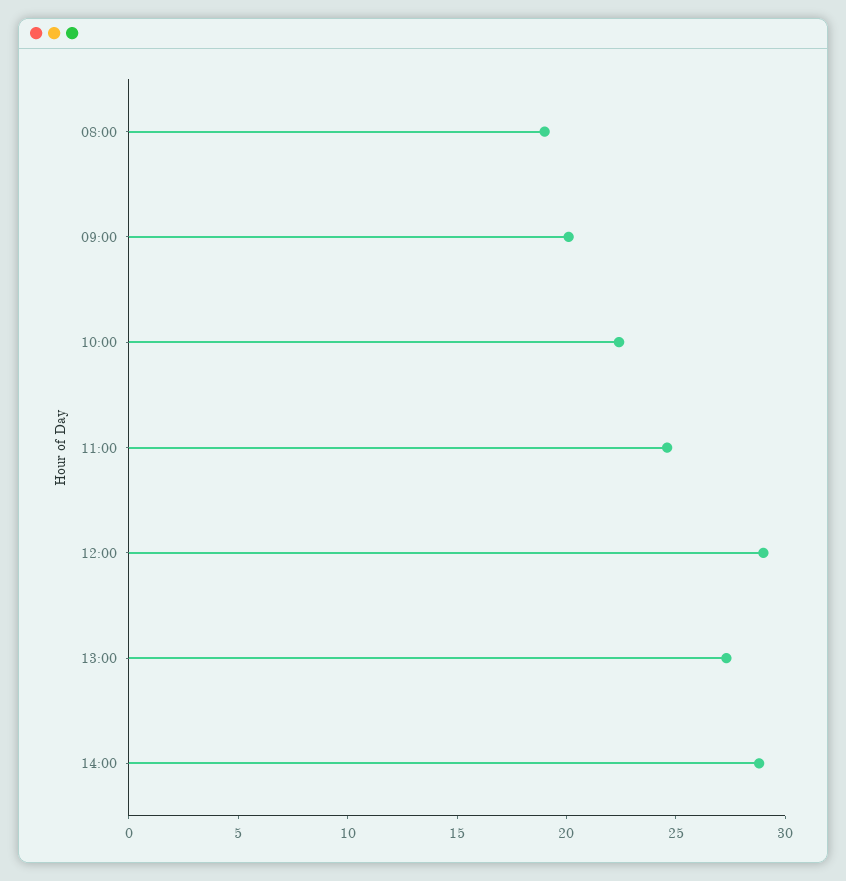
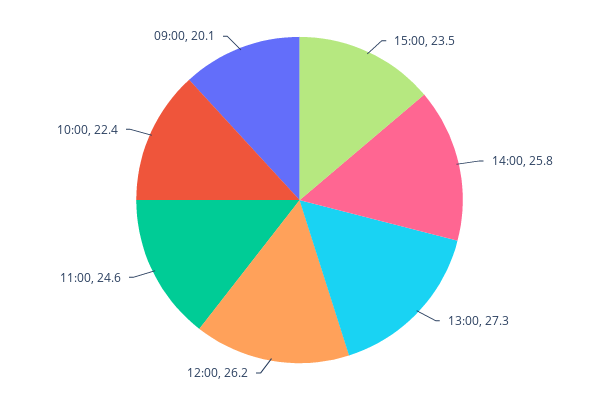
08:00: 19 -> none
12:00: 29 -> 26.2
14:00: 29 -> 25.8
15:00: none -> 23.5

